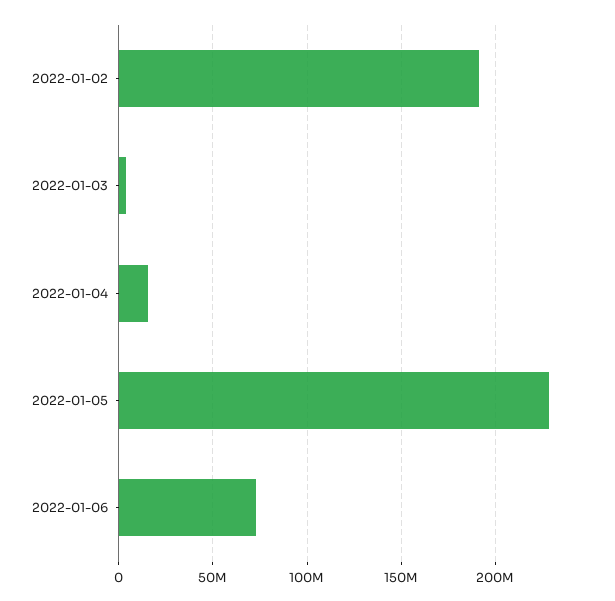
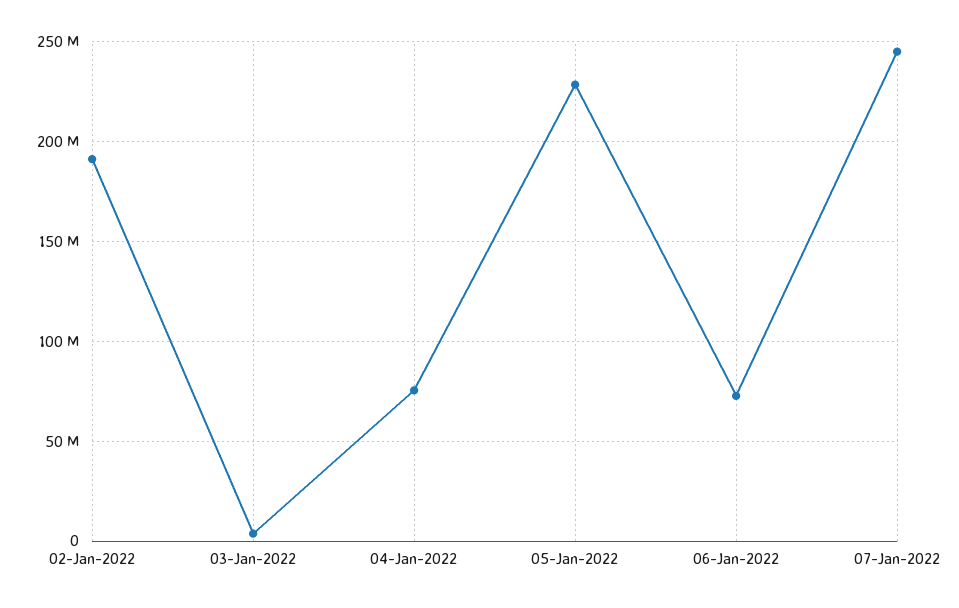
2022-01-04: 15000000 -> 75000000
07-Jan-2022: none -> 245000000

